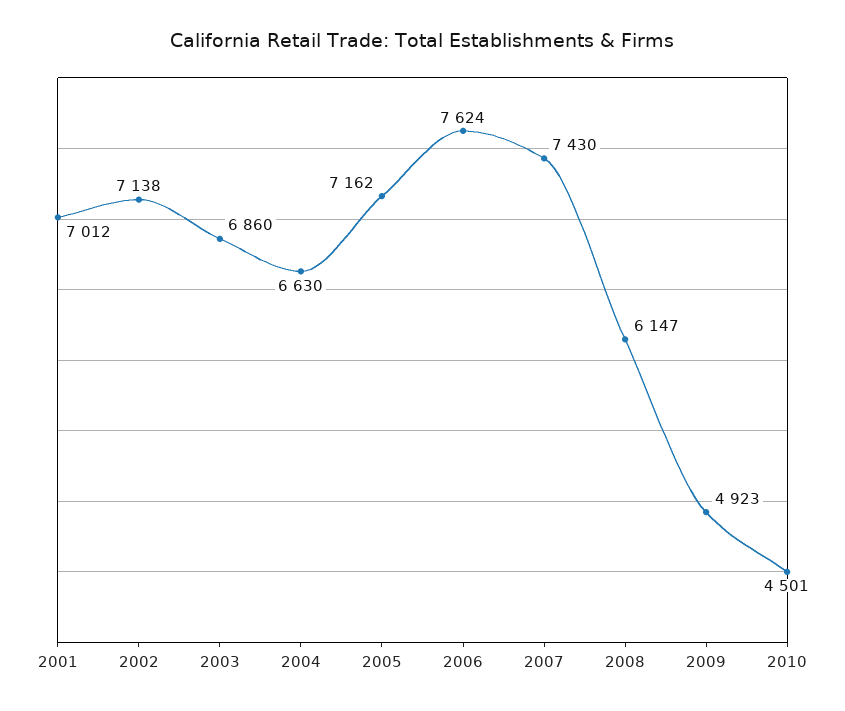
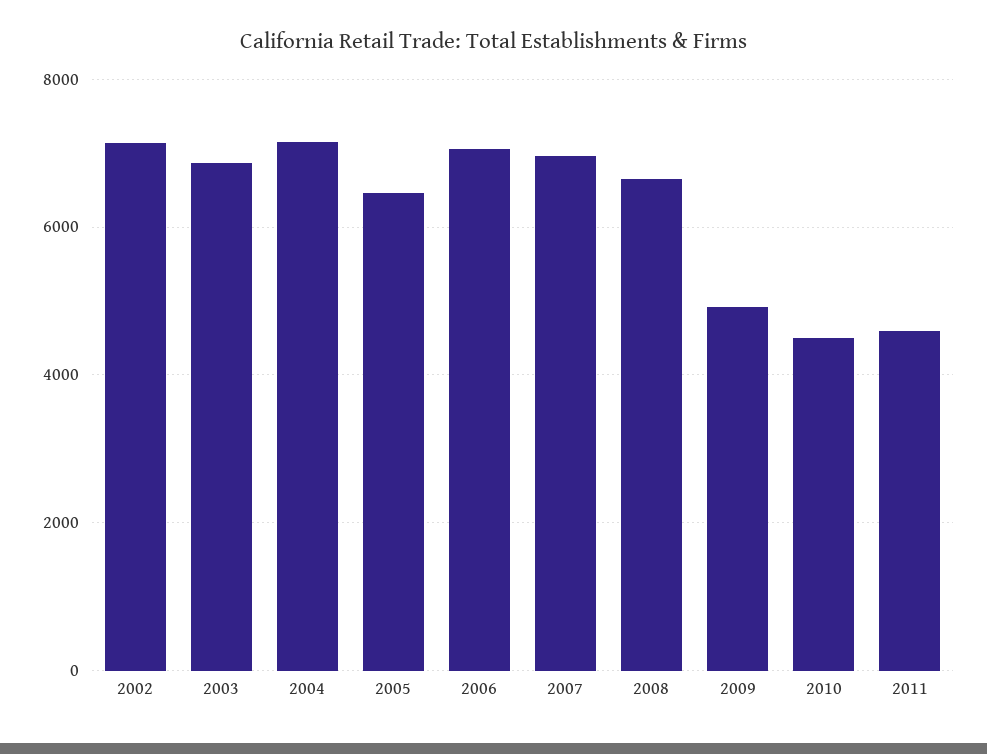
2001: 7012 -> none
2004: 6630 -> 7200
2005: 7162 -> 6400
2006: 7624 -> 7000
2007: 7430 -> 7000
2008: 6147 -> 6600
2011: none -> 4600

